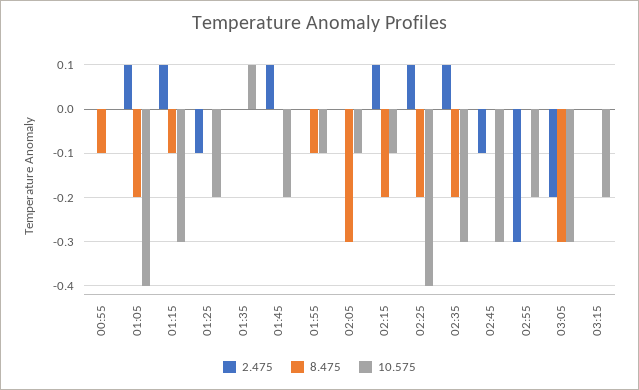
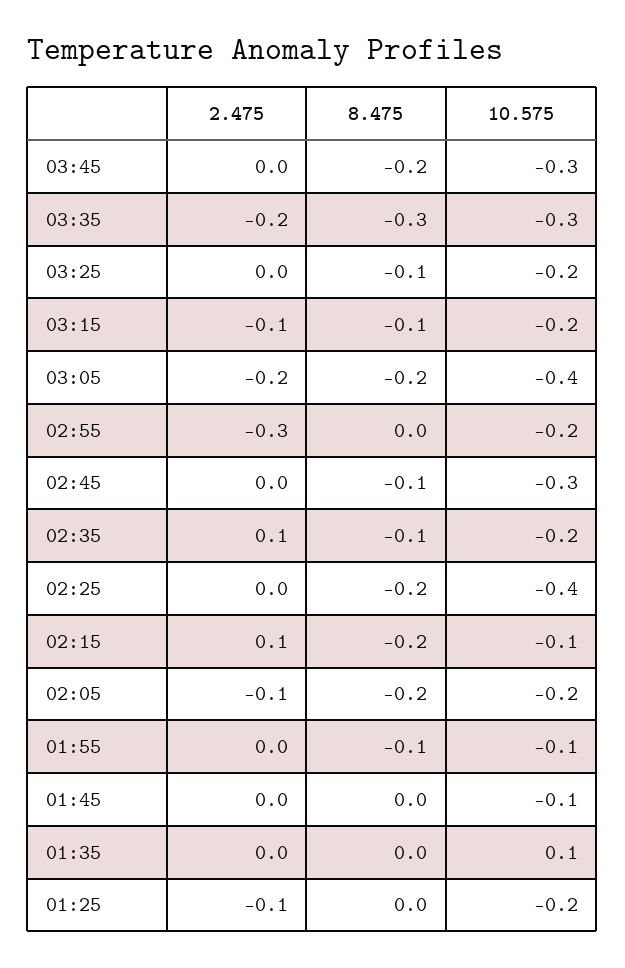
2.475, 00:55: 0 -> none
8.475, 00:55: -0.1 -> none
10.575, 00:55: 0 -> none
2.475, 01:05: 0.1 -> none
8.475, 01:05: -0.2 -> none
10.575, 01:05: -0.4 -> none
2.475, 01:15: 0.1 -> none
8.475, 01:15: -0.1 -> none
10.575, 01:15: -0.3 -> none
2.475, 01:45: 0.1 -> 0
10.575, 01:45: -0.2 -> -0.1
2.475, 02:05: 0 -> -0.1
8.475, 02:05: -0.3 -> -0.2
10.575, 02:05: -0.1 -> -0.2
2.475, 02:25: 0.1 -> 0
8.475, 02:35: -0.2 -> -0.1
10.575, 02:35: -0.3 -> -0.2
2.475, 02:45: -0.1 -> 0
8.475, 02:45: 0 -> -0.1
8.475, 03:05: -0.3 -> -0.2
10.575, 03:05: -0.3 -> -0.4
2.475, 03:15: 0 -> -0.1
8.475, 03:15: 0 -> -0.1
2.475, 03:45: none -> 0
8.475, 03:45: none -> -0.2
10.575, 03:45: none -> -0.3
2.475, 03:35: none -> -0.2
8.475, 03:35: none -> -0.3
10.575, 03:35: none -> -0.3
2.475, 03:25: none -> 0
8.475, 03:25: none -> -0.1
10.575, 03:25: none -> -0.2

